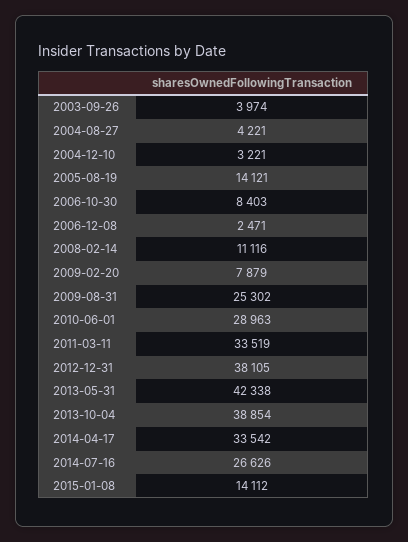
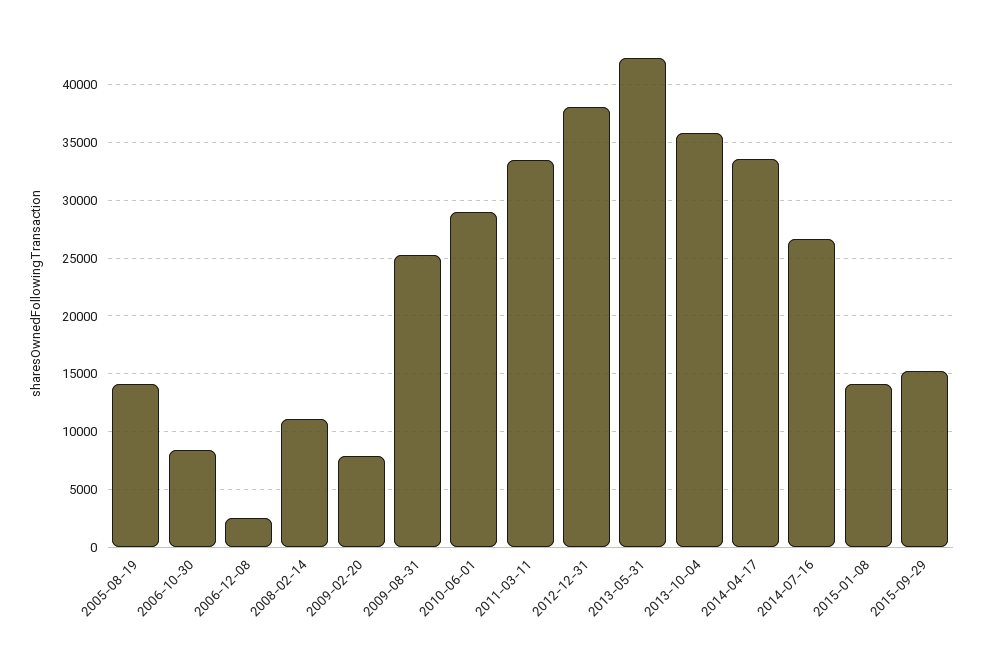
2003-09-26: 3974 -> none
2004-08-27: 4221 -> none
2004-12-10: 3221 -> none
2013-10-04: 38854 -> 36000
2015-09-29: none -> 15000

